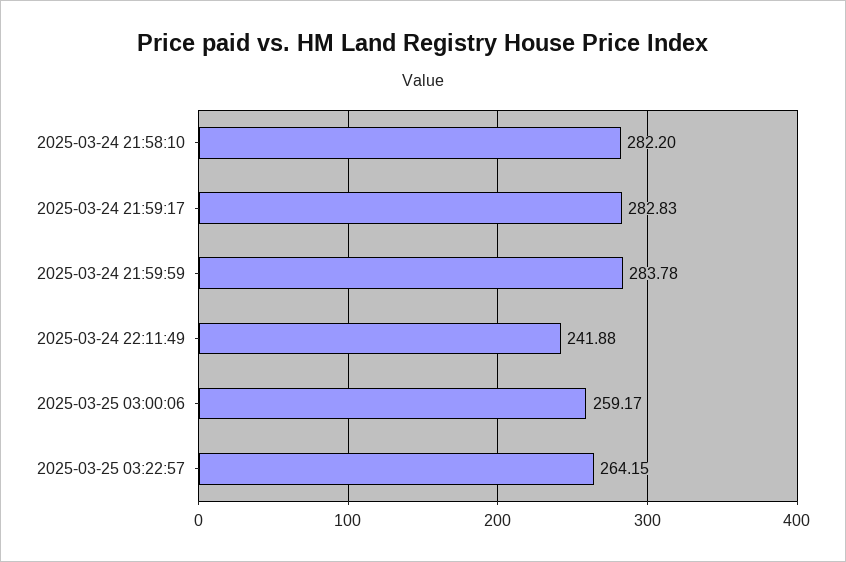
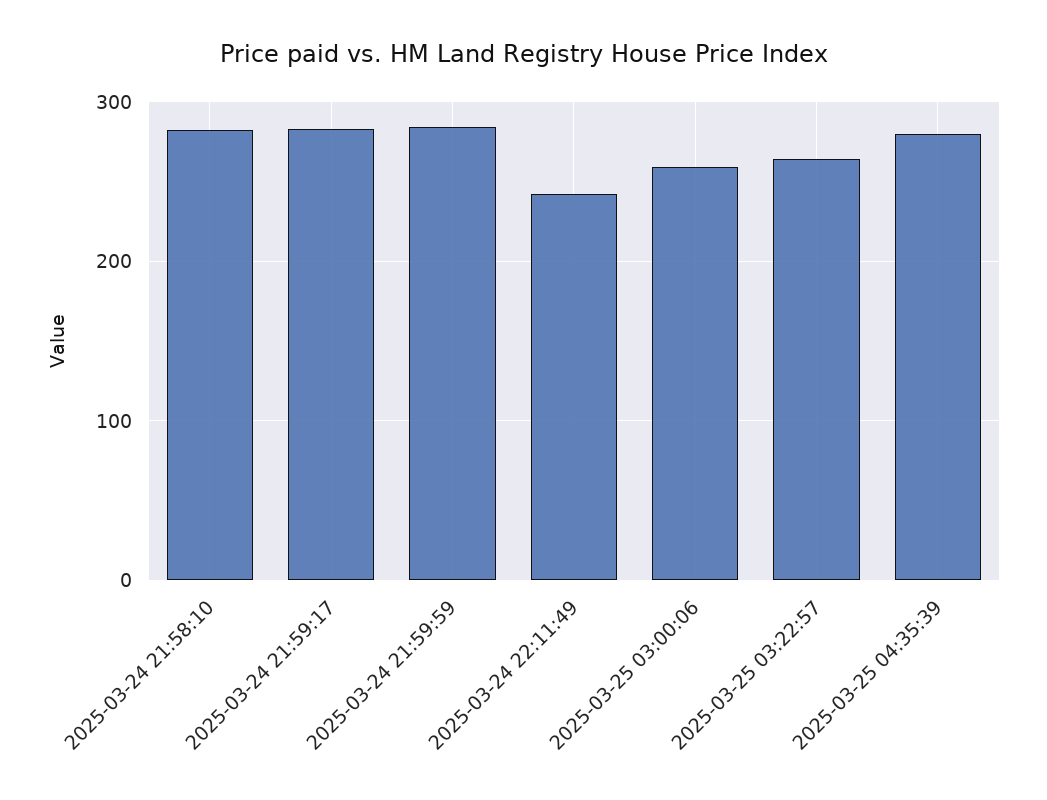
2025-03-25 04:35:39: none -> 280

